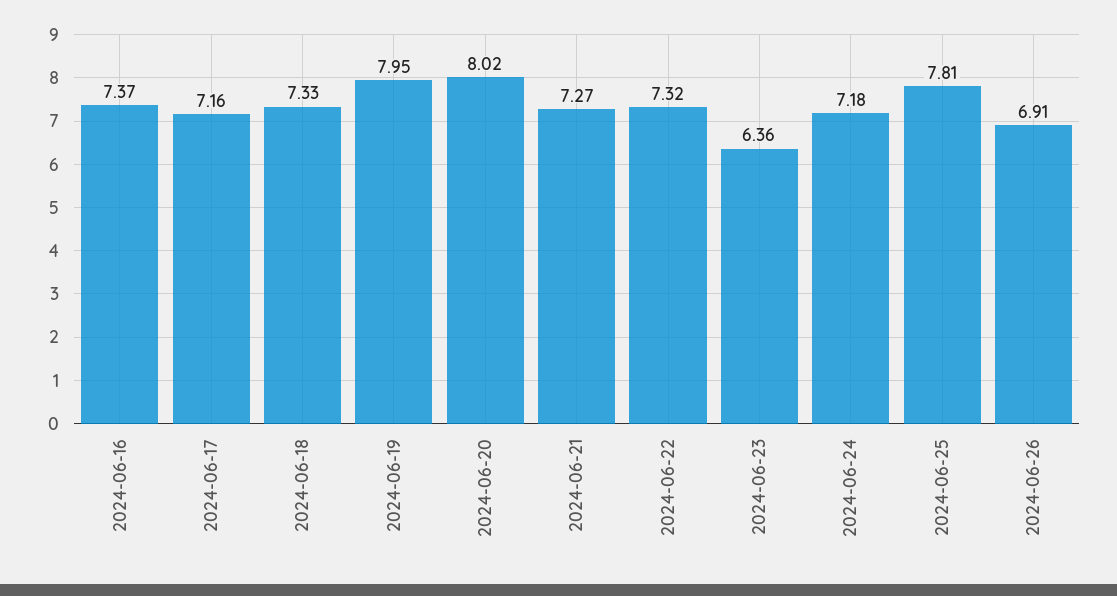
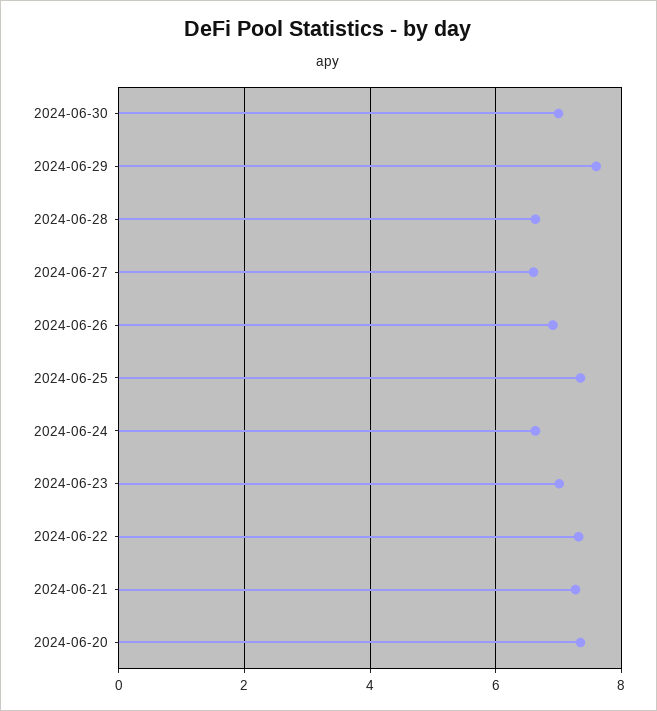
2024-06-16: 7.37 -> none
2024-06-17: 7.16 -> none
2024-06-18: 7.33 -> none
2024-06-19: 7.95 -> none
2024-06-20: 8.02 -> 7.4
2024-06-23: 6.36 -> 7
2024-06-24: 7.18 -> 6.6
2024-06-25: 7.81 -> 7.4
2024-06-30: none -> 7
2024-06-29: none -> 7.6
2024-06-28: none -> 6.6
2024-06-27: none -> 6.6

